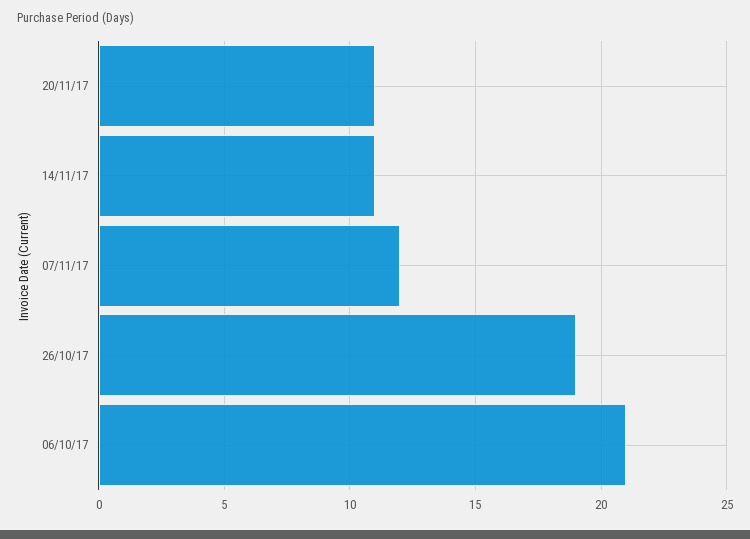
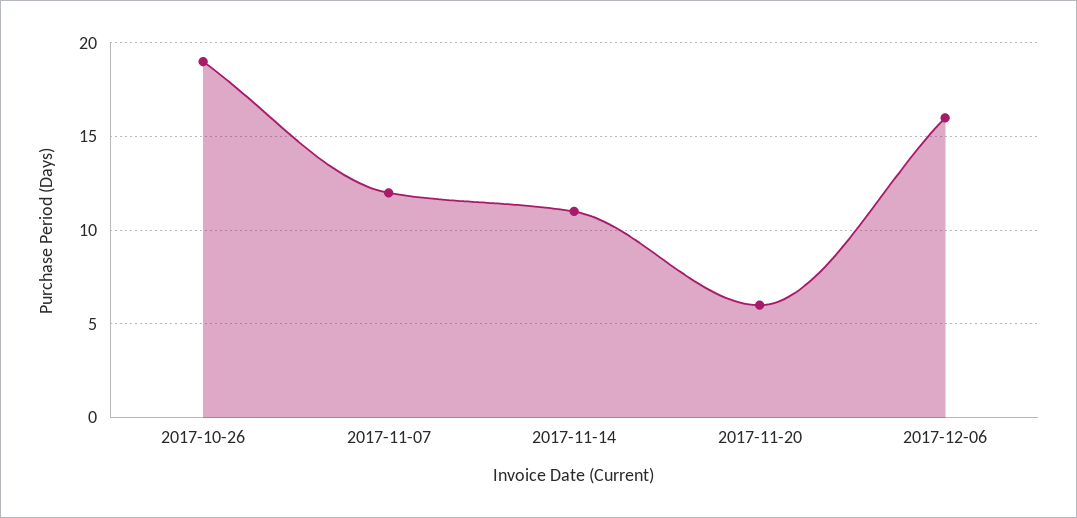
20/11/17: 11 -> 6
06/10/17: 21 -> none
2017-12-06: none -> 16

